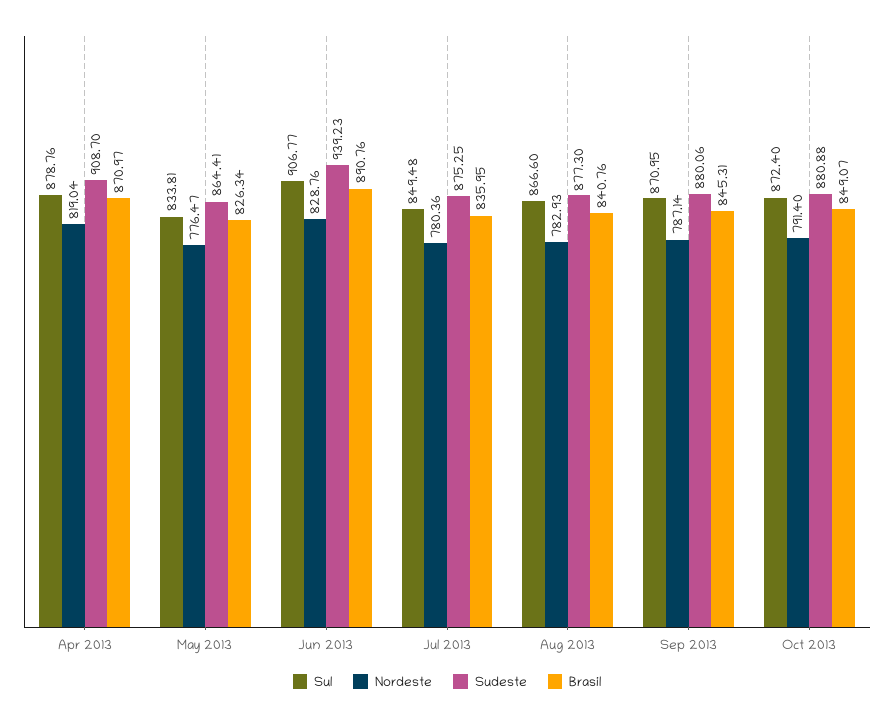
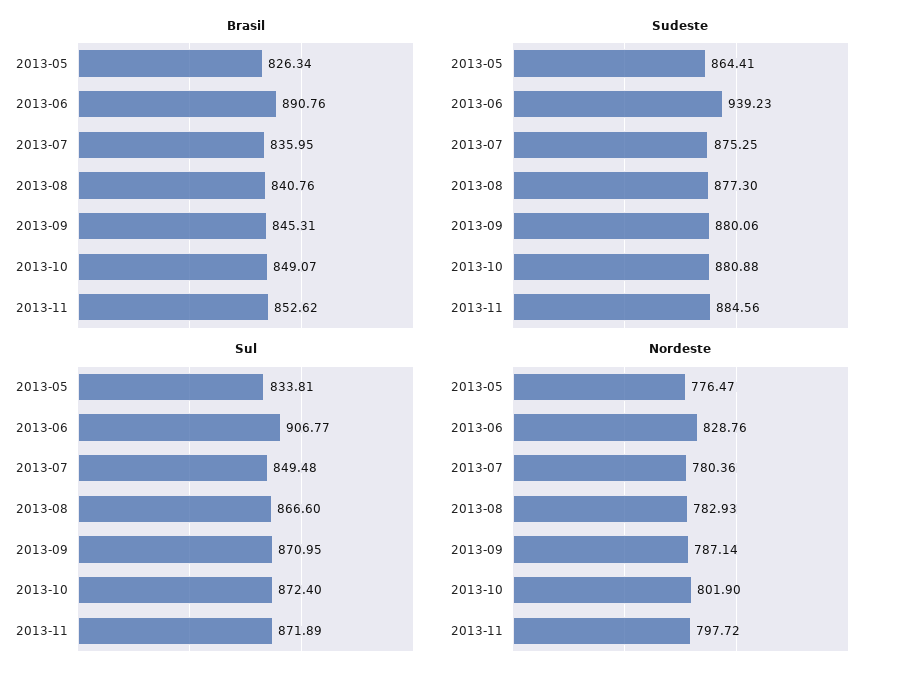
Sul, Apr 2013: 878.76 -> none
Nordeste, Apr 2013: 819.04 -> none
Sudeste, Apr 2013: 908.7 -> none
Brasil, Apr 2013: 870.97 -> none
Nordeste, Oct 2013: 791.4 -> 801.9
Brasil, 2013-11: none -> 852.62
Sudeste, 2013-11: none -> 884.56
Sul, 2013-11: none -> 871.89
Nordeste, 2013-11: none -> 797.72

